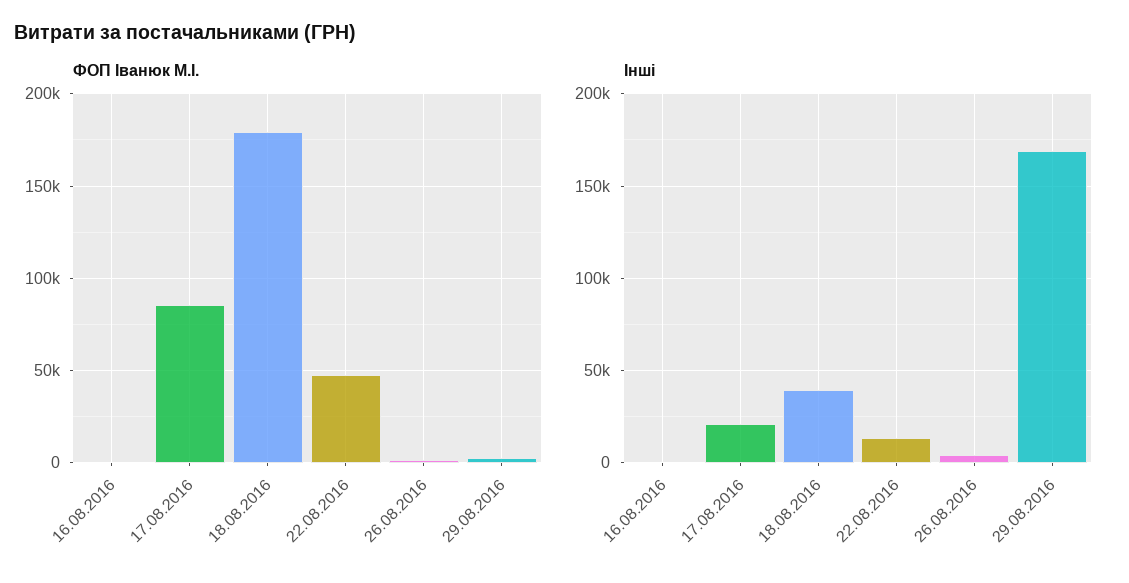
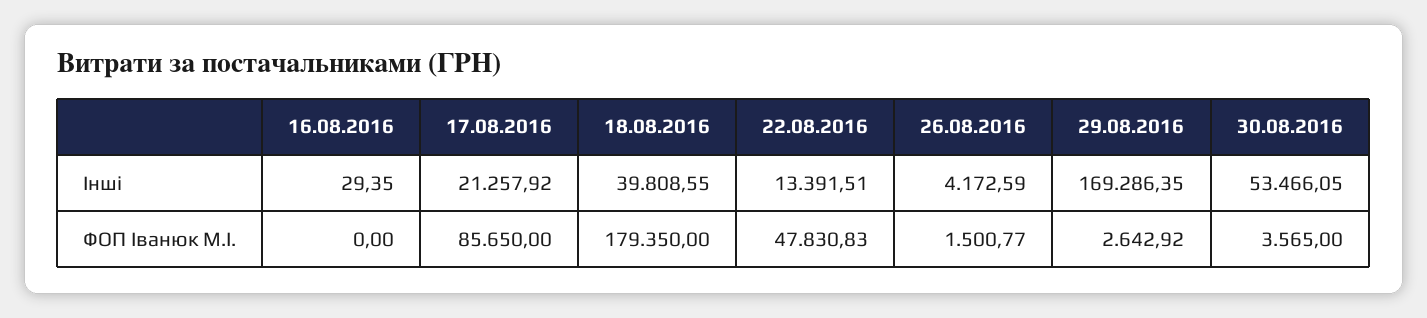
Інші, 30.08.2016: none -> 53466.05
ФОП Іванюк М.I., 30.08.2016: none -> 3565

